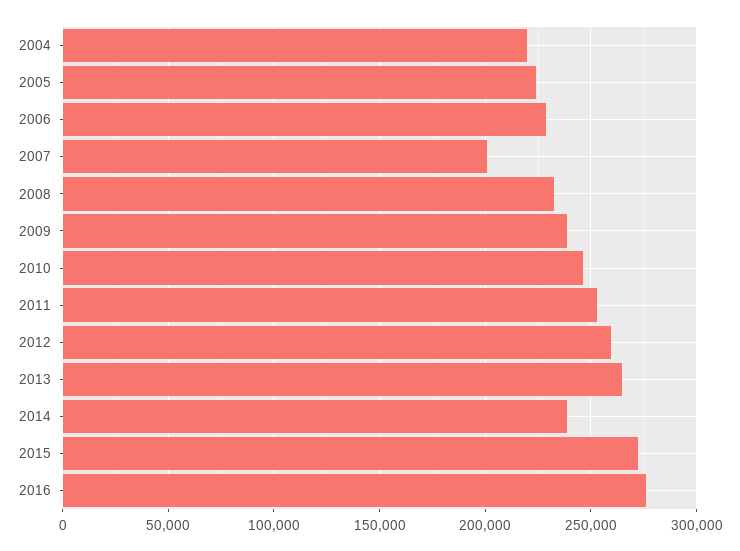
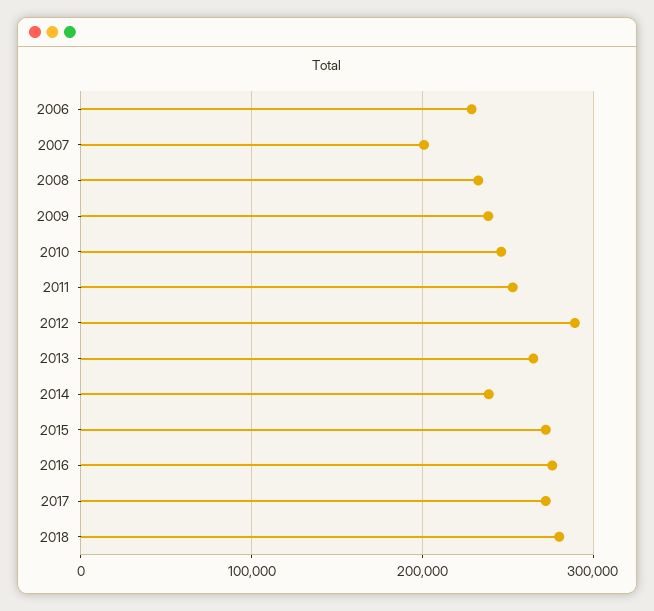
2004: 220000 -> none
2005: 225000 -> none
2012: 260000 -> 290000
2017: none -> 270000
2018: none -> 280000

